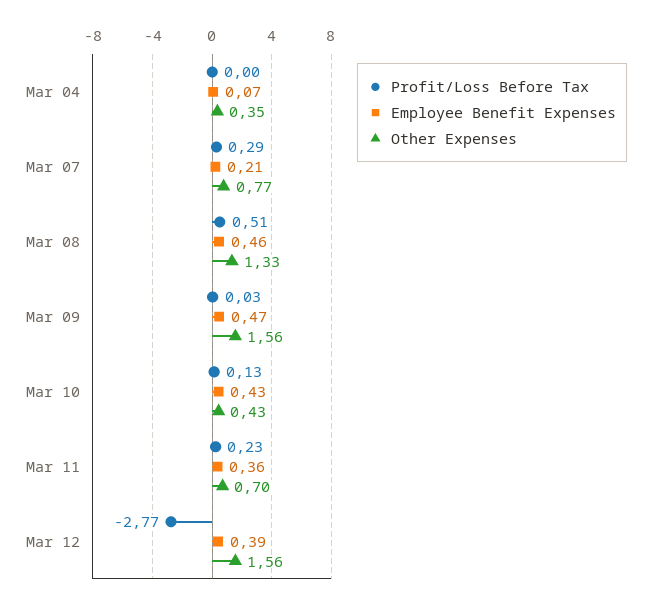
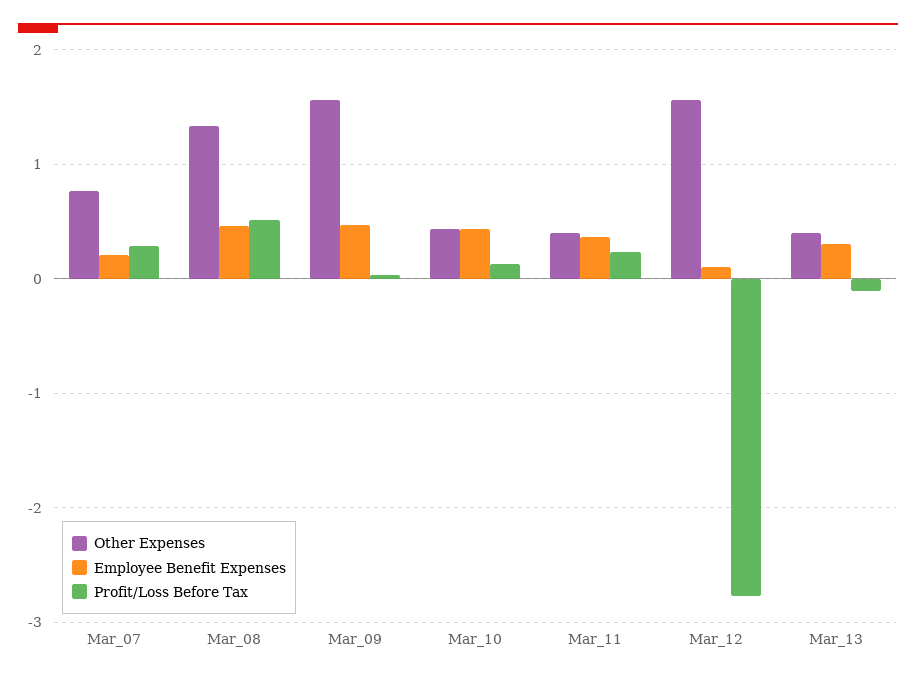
Profit/Loss Before Tax, Mar 04: 0 -> none
Employee Benefit Expenses, Mar 04: 0.07 -> none
Other Expenses, Mar 04: 0.35 -> none
Other Expenses, Mar 11: 0.7 -> 0.4
Employee Benefit Expenses, Mar 12: 0.39 -> 0.1
Other Expenses, Mar_13: none -> 0.4
Employee Benefit Expenses, Mar_13: none -> 0.3
Profit/Loss Before Tax, Mar_13: none -> -0.1

